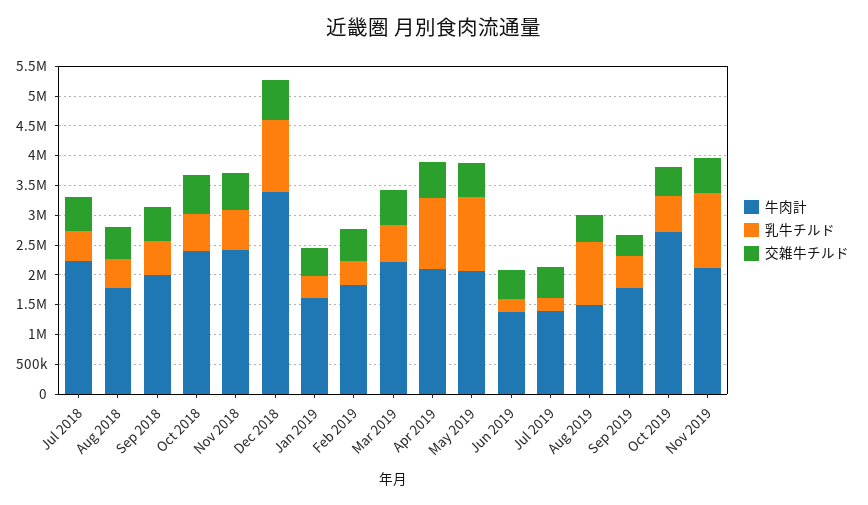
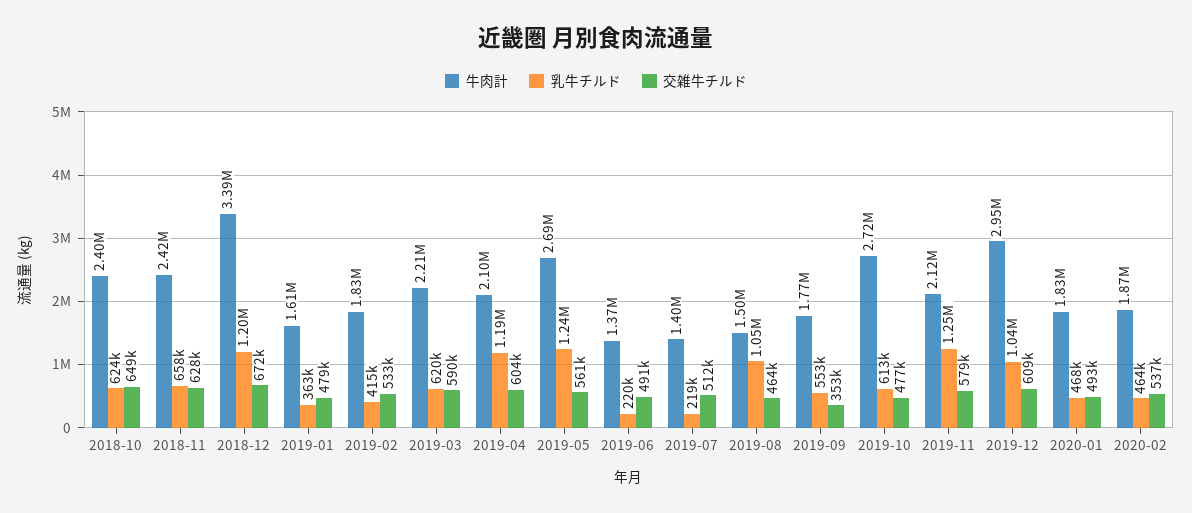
牛肉計, Jul 2018: 2250000 -> none
乳牛チルド, Jul 2018: 500000 -> none
交雑牛チルド, Jul 2018: 500000 -> none
牛肉計, Aug 2018: 1750000 -> none
乳牛チルド, Aug 2018: 500000 -> none
交雑牛チルド, Aug 2018: 500000 -> none
牛肉計, Sep 2018: 2000000 -> none
乳牛チルド, Sep 2018: 500000 -> none
交雑牛チルド, Sep 2018: 500000 -> none
牛肉計, May 2019: 2000000 -> 2690000
牛肉計, 2019-12: none -> 2950000
乳牛チルド, 2019-12: none -> 1040000
交雑牛チルド, 2019-12: none -> 609000
牛肉計, 2020-01: none -> 1830000
乳牛チルド, 2020-01: none -> 468000
交雑牛チルド, 2020-01: none -> 493000
牛肉計, 2020-02: none -> 1870000
乳牛チルド, 2020-02: none -> 464000
交雑牛チルド, 2020-02: none -> 537000

